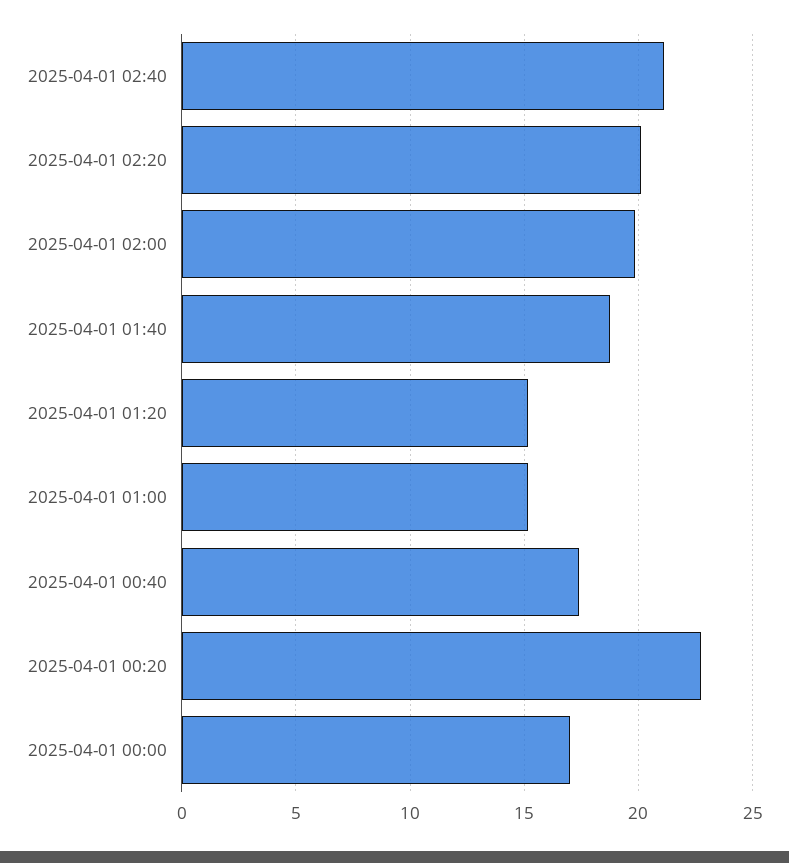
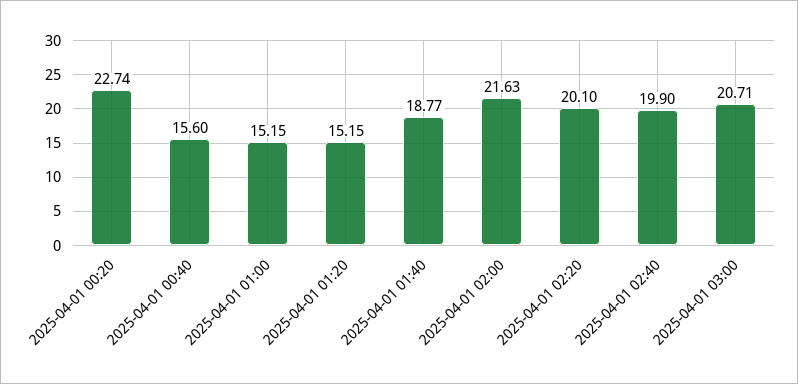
2025-04-01 02:40: 21 -> 19.9
2025-04-01 02:00: 20 -> 21.63
2025-04-01 00:40: 17.5 -> 15.6
2025-04-01 00:00: 17 -> none
2025-04-01 03:00: none -> 20.71

